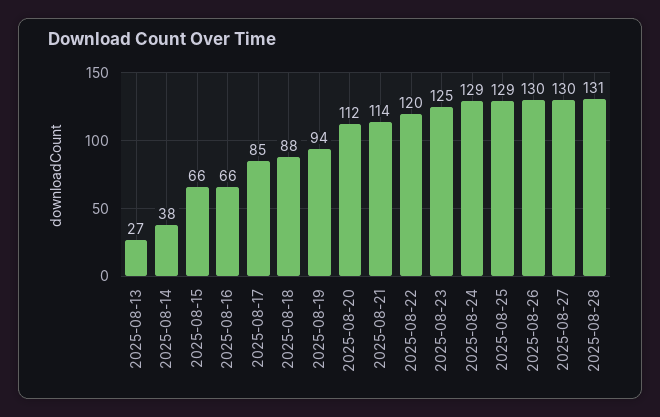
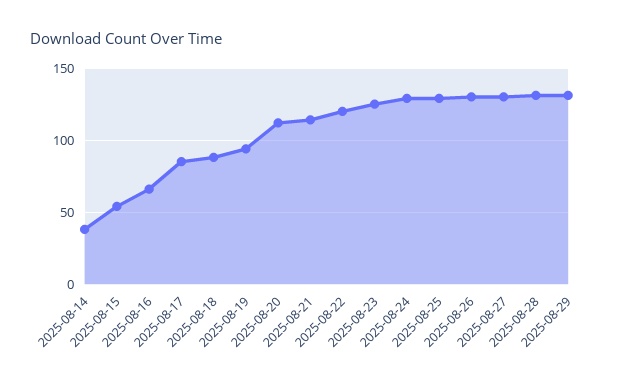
2025-08-13: 27 -> none
2025-08-15: 66 -> 55
2025-08-29: none -> 130

